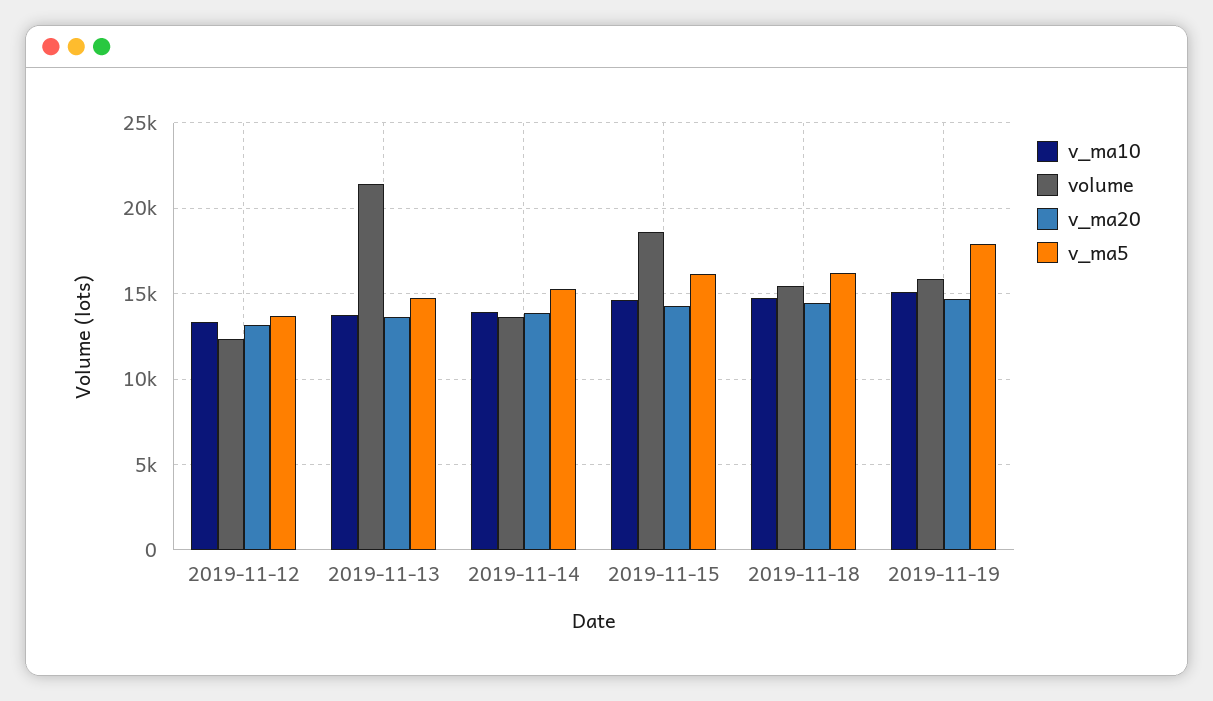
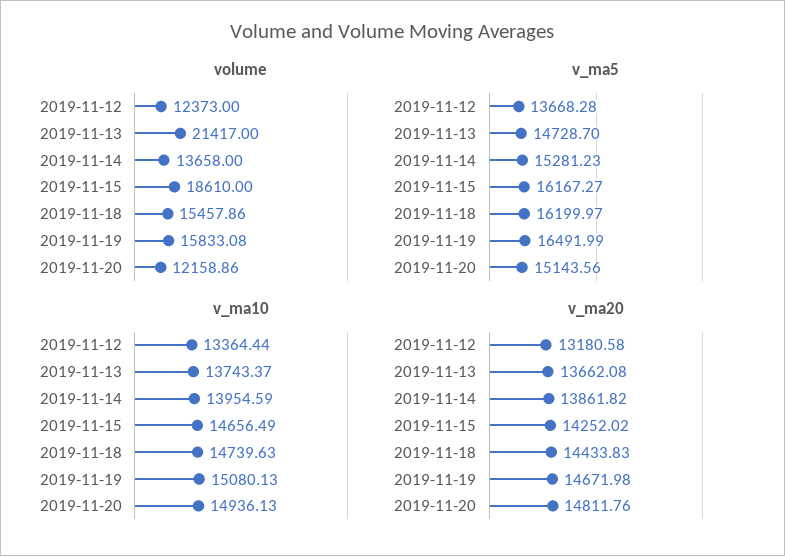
v_ma5, 2019-11-19: 18000 -> 16491.99
volume, 2019-11-20: none -> 12158.86
v_ma5, 2019-11-20: none -> 15143.56
v_ma10, 2019-11-20: none -> 14936.13
v_ma20, 2019-11-20: none -> 14811.76

